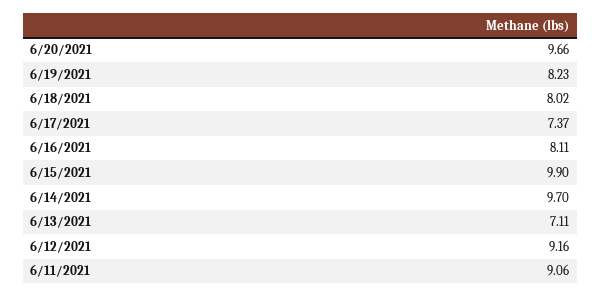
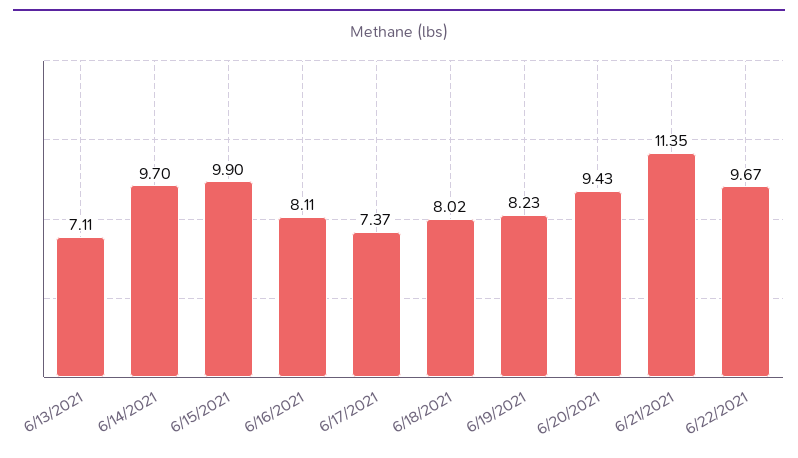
6/20/2021: 9.66 -> 9.43
6/12/2021: 9.16 -> none
6/11/2021: 9.06 -> none
6/21/2021: none -> 11.35
6/22/2021: none -> 9.67

